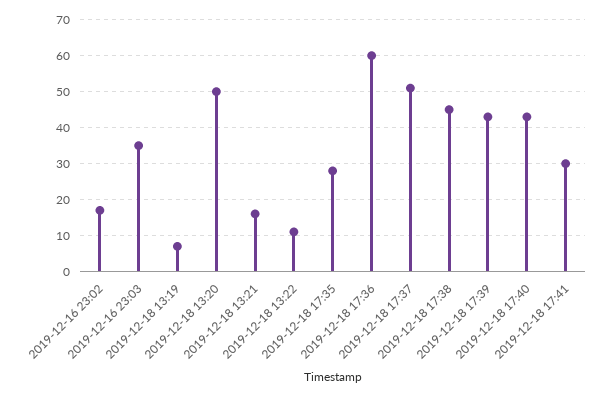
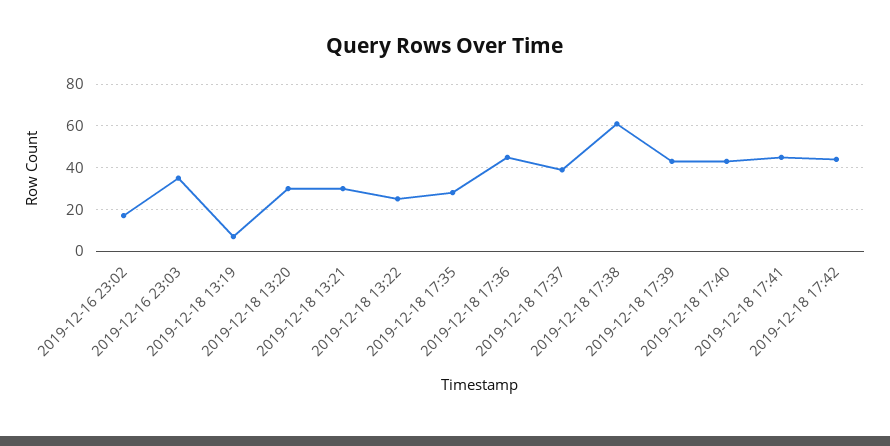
2019-12-18 13:20: 50 -> 30
2019-12-18 13:21: 15 -> 30
2019-12-18 13:22: 10 -> 25
2019-12-18 17:36: 60 -> 45
2019-12-18 17:37: 50 -> 40
2019-12-18 17:38: 45 -> 60
2019-12-18 17:41: 30 -> 45
2019-12-18 17:42: none -> 45

